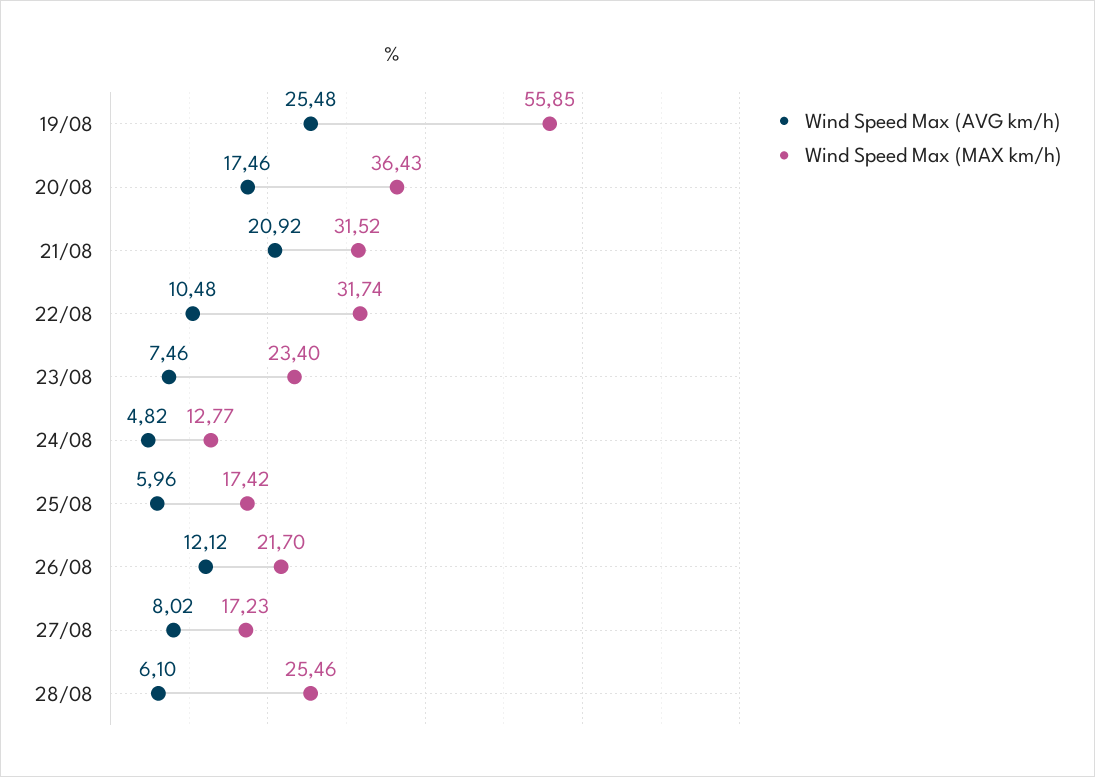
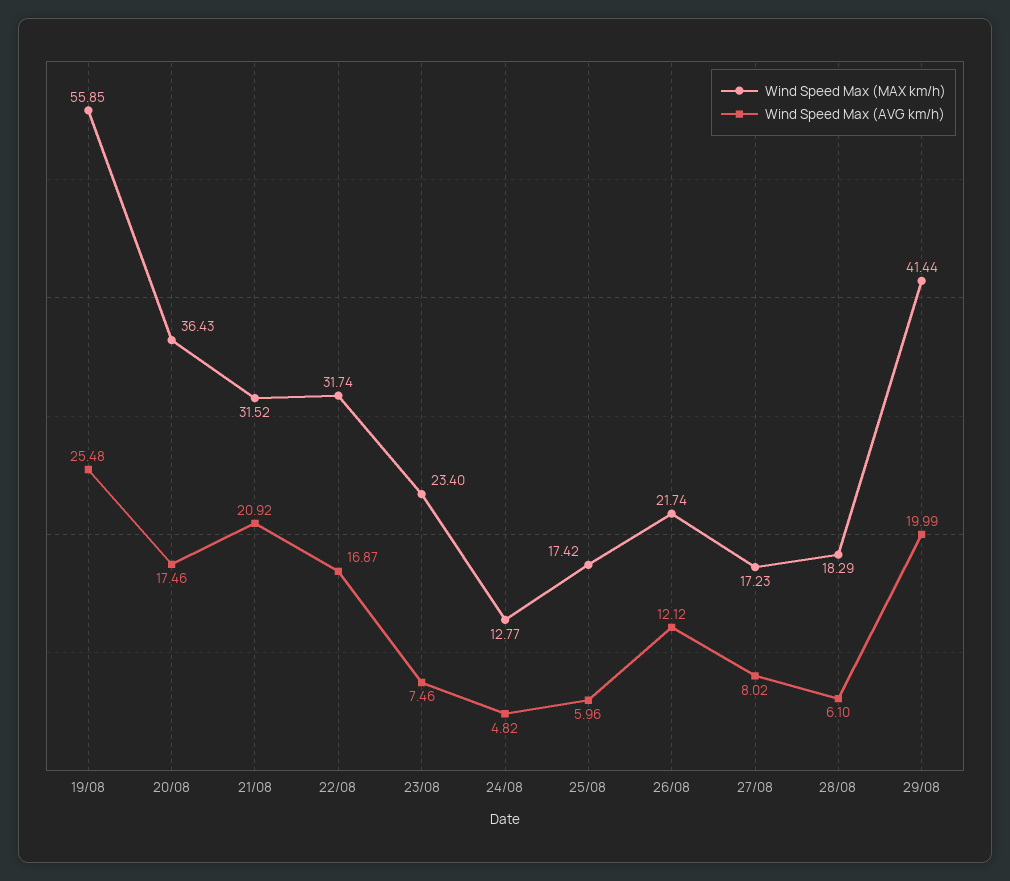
Wind Speed Max (AVG km/h), 22/08: 10.48 -> 16.87
Wind Speed Max (MAX km/h), 26/08: 21.7 -> 21.74
Wind Speed Max (MAX km/h), 28/08: 25.46 -> 18.29
Wind Speed Max (MAX km/h), 29/08: none -> 41.44
Wind Speed Max (AVG km/h), 29/08: none -> 19.99

